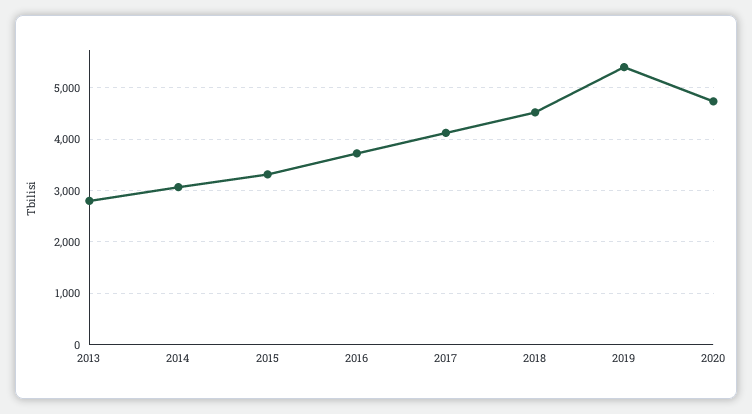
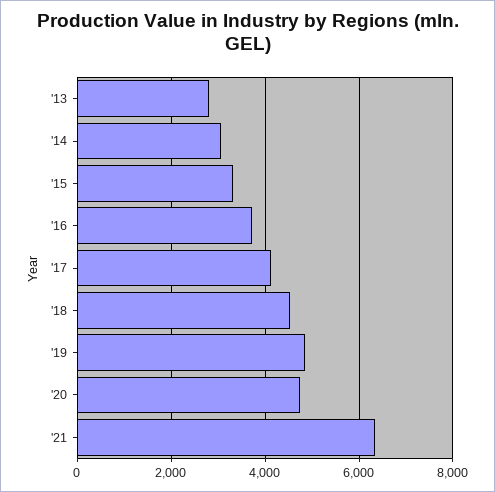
2019: 5400 -> 4800
'21: none -> 6400

